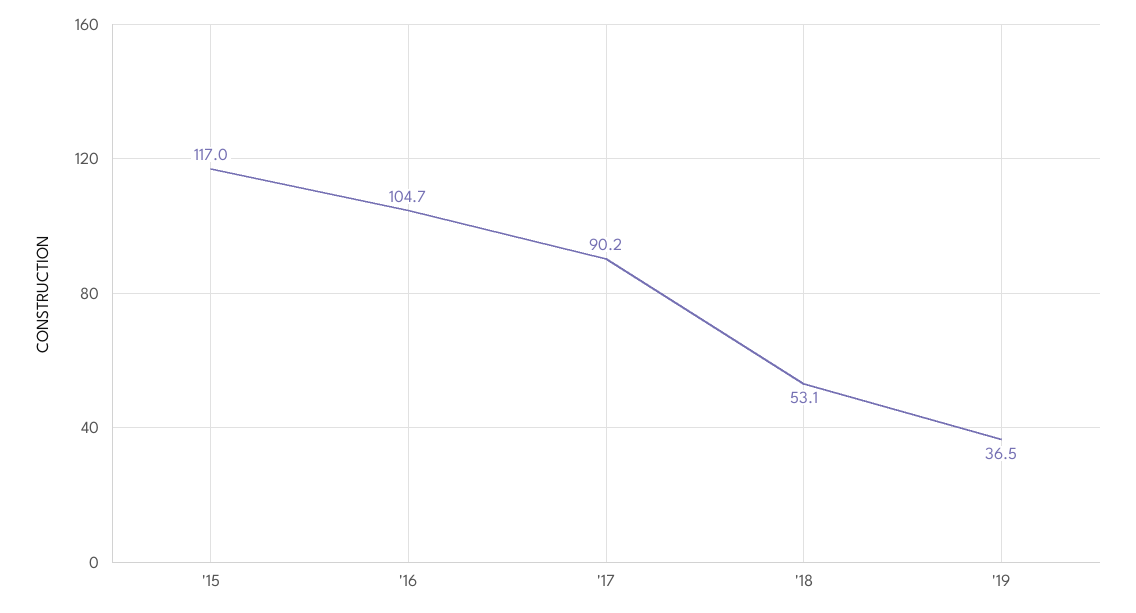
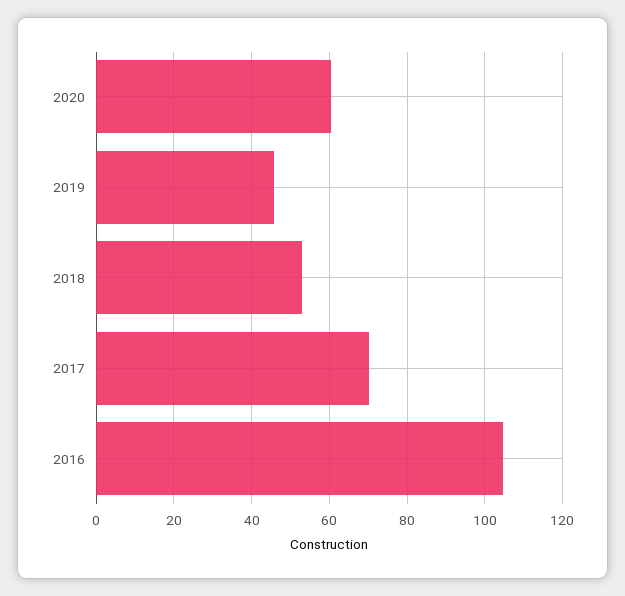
'15: 117 -> none
'17: 90.2 -> 70
'19: 36.5 -> 46
2020: none -> 60

